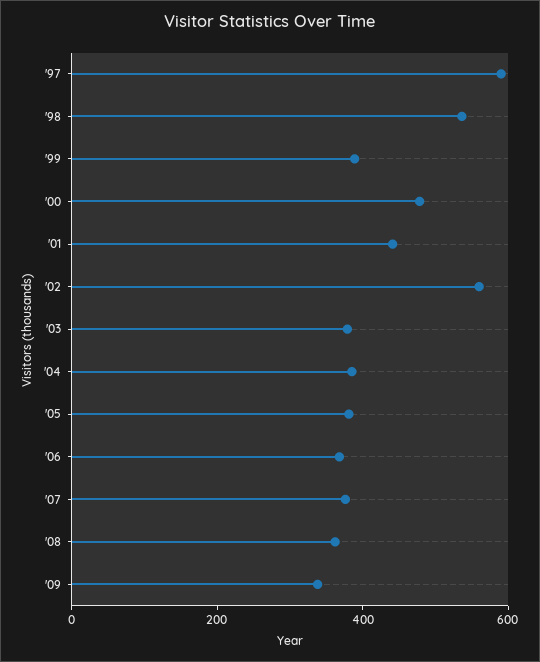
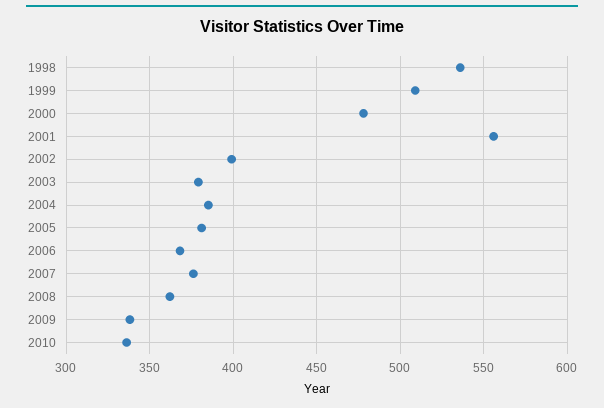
'97: 600 -> none
'99: 400 -> 510
'01: 450 -> 555
'02: 550 -> 400
2010: none -> 335

